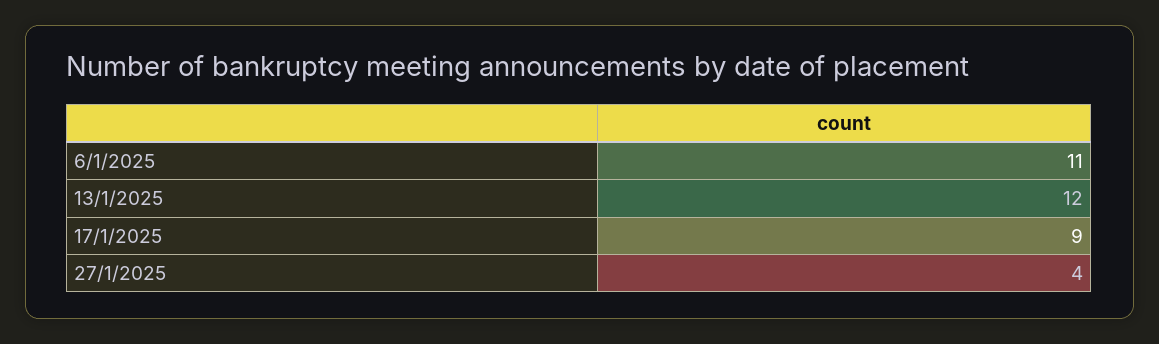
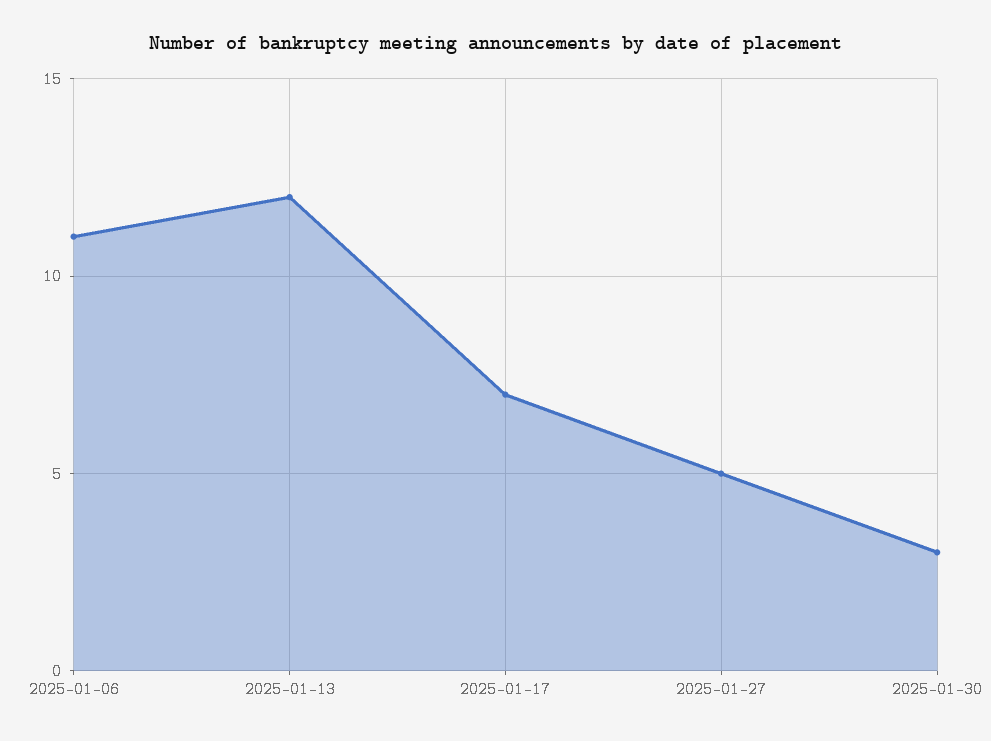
17/1/2025: 9 -> 7
27/1/2025: 4 -> 5
2025-01-30: none -> 3

